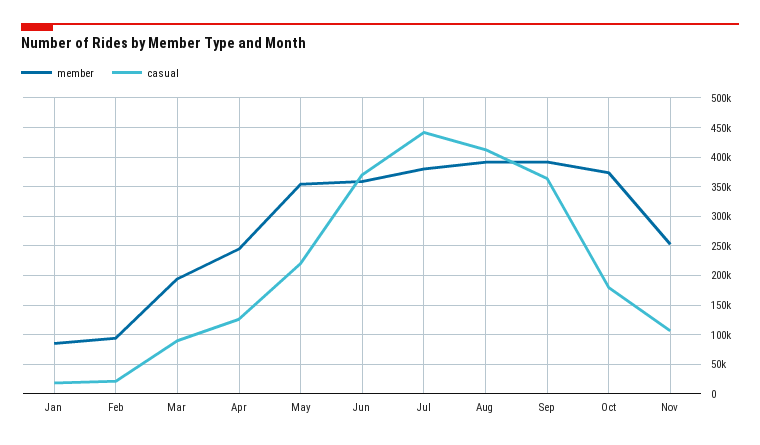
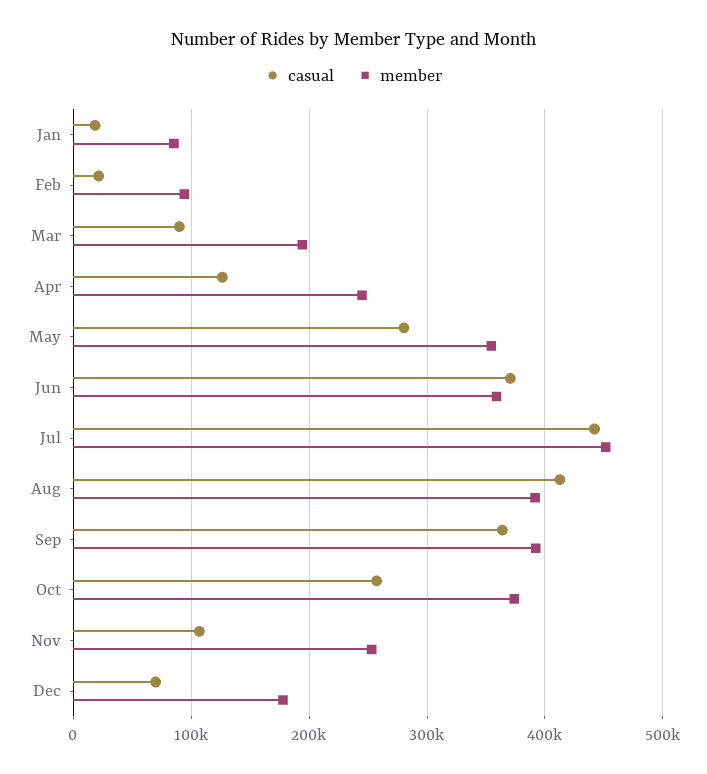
casual, May: 225000 -> 280000
member, Jul: 375000 -> 450000
casual, Oct: 175000 -> 260000
casual, Dec: none -> 70000
member, Dec: none -> 180000

